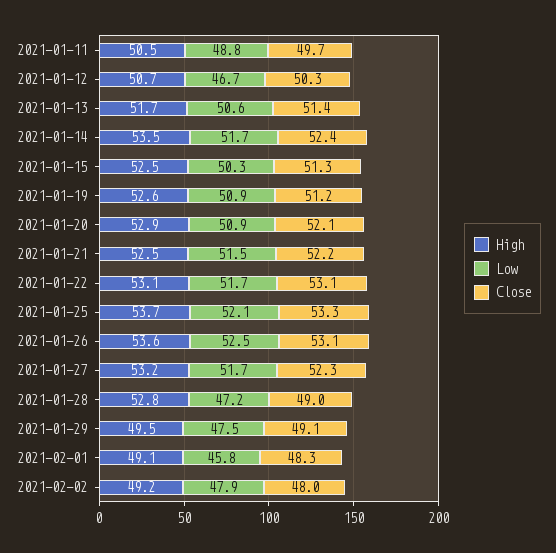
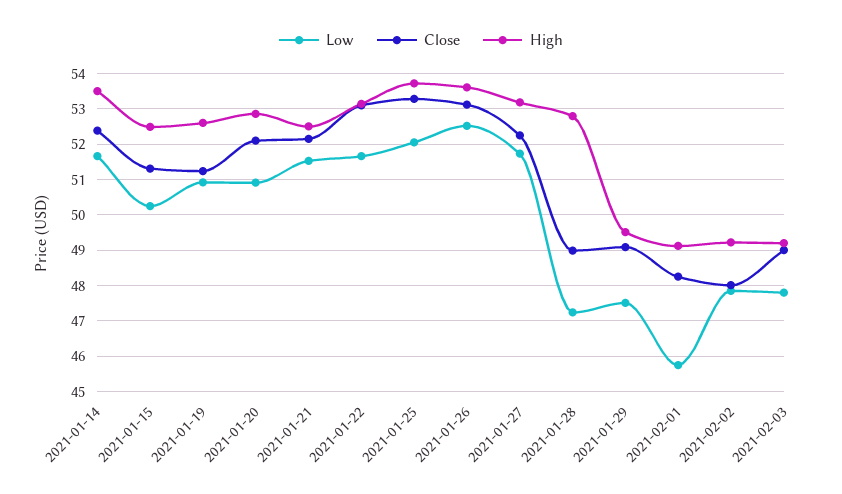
High, 2021-01-11: 50.5 -> none
Low, 2021-01-11: 48.8 -> none
Close, 2021-01-11: 49.7 -> none
High, 2021-01-12: 50.7 -> none
Low, 2021-01-12: 46.7 -> none
Close, 2021-01-12: 50.3 -> none
High, 2021-01-13: 51.7 -> none
Low, 2021-01-13: 50.6 -> none
Close, 2021-01-13: 51.4 -> none
Low, 2021-02-03: none -> 47.8
Close, 2021-02-03: none -> 49
High, 2021-02-03: none -> 49.2

